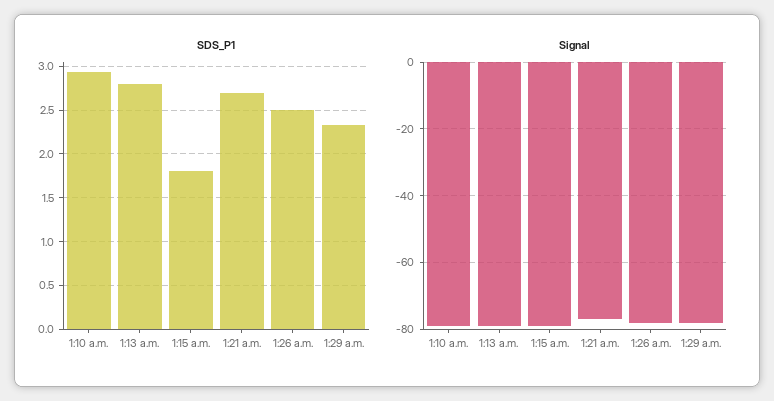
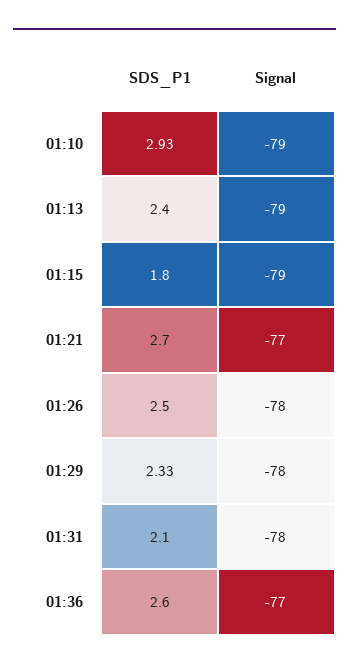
SDS_P1, 1:13 a.m.: 2.8 -> 2.4
SDS_P1, 01:31: none -> 2.1
Signal, 01:31: none -> -78
SDS_P1, 01:36: none -> 2.6
Signal, 01:36: none -> -77

